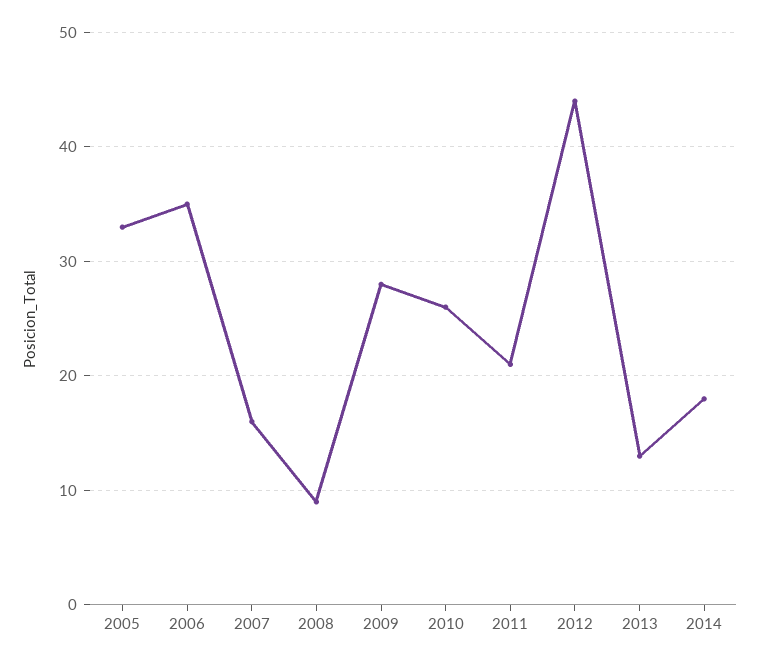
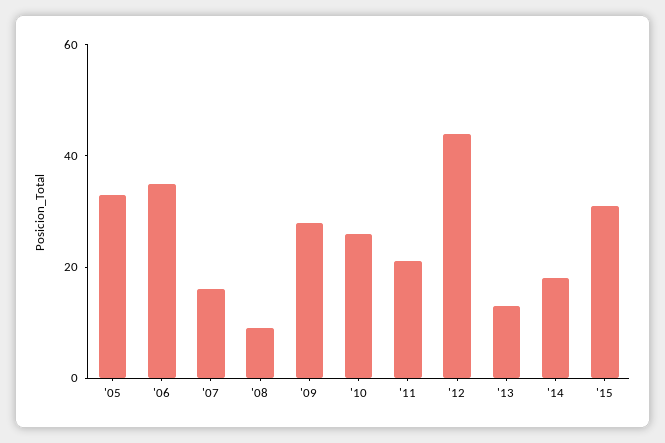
'15: none -> 30

